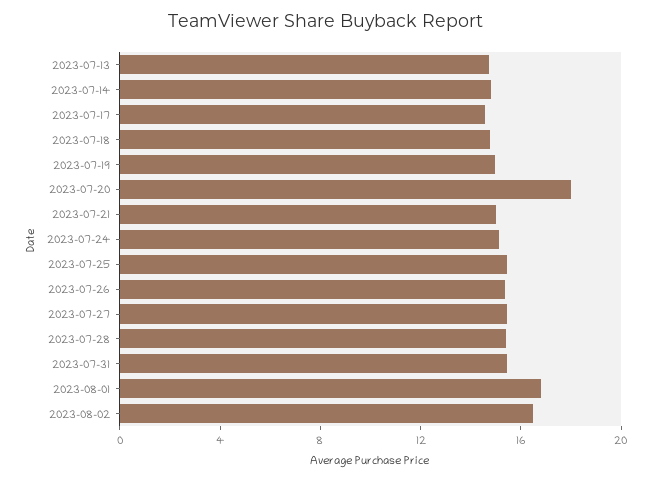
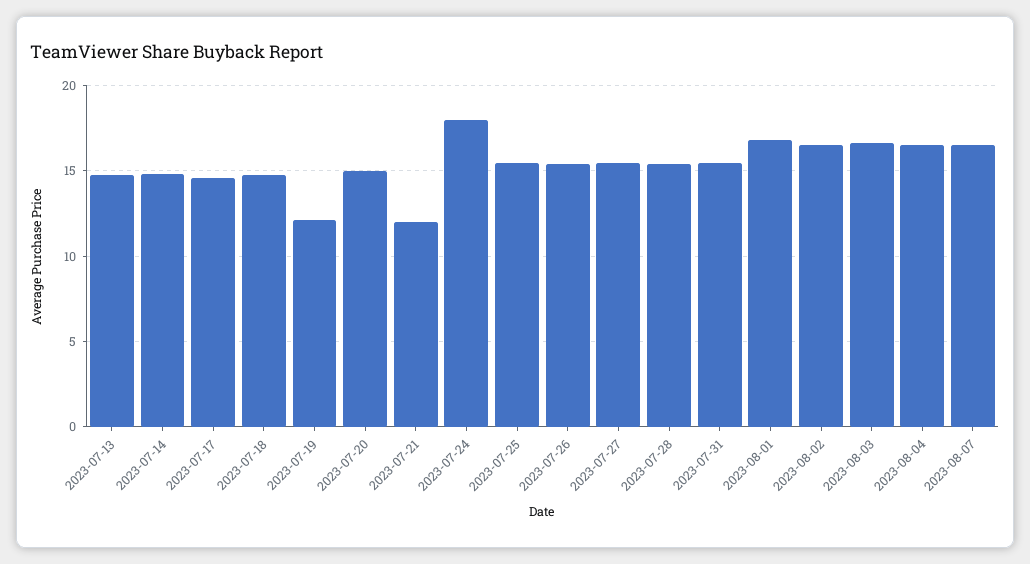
2023-07-19: 15 -> 12
2023-07-20: 18 -> 15
2023-07-21: 15 -> 12
2023-07-24: 15 -> 18
2023-08-03: none -> 16.5
2023-08-04: none -> 16.5
2023-08-07: none -> 16.5

